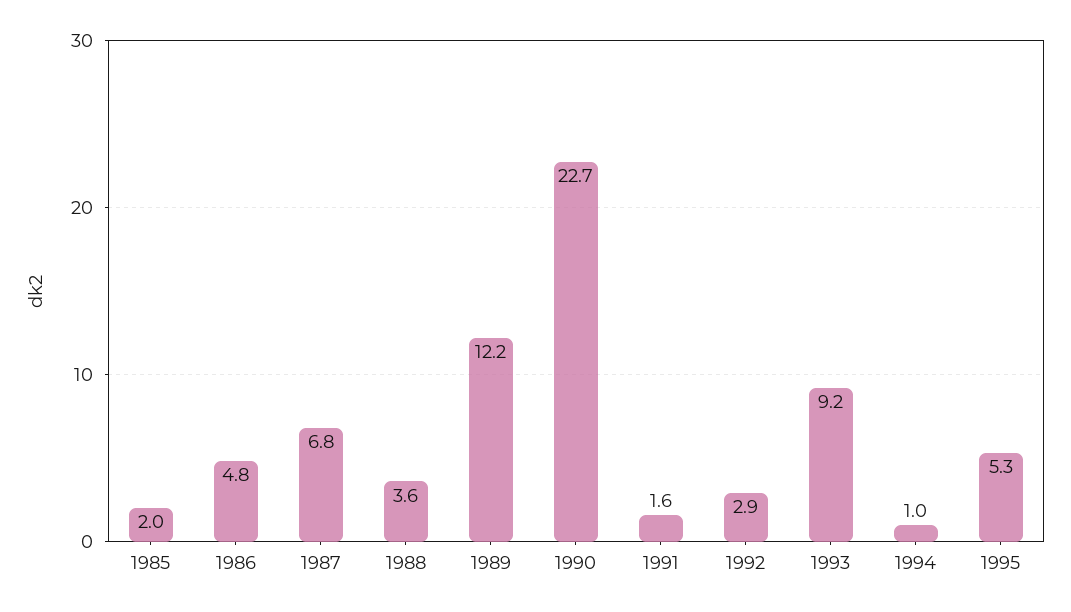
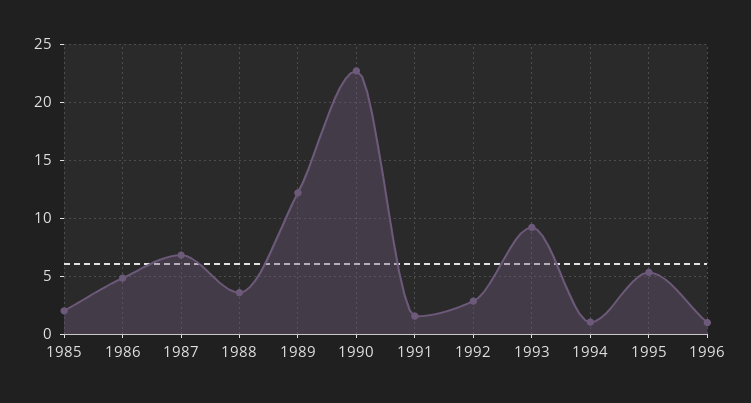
1996: none -> 1

